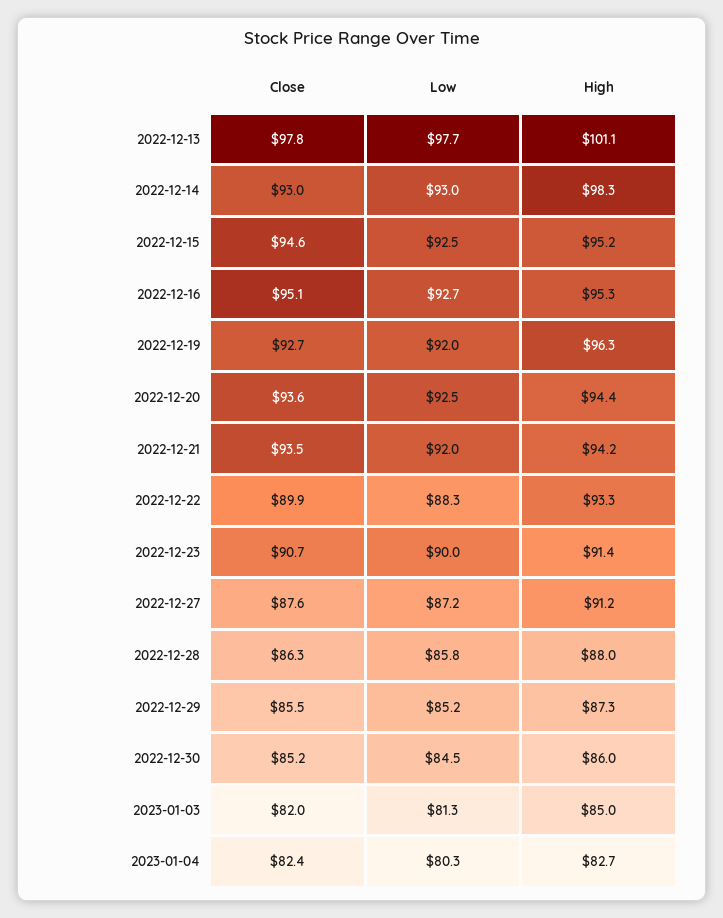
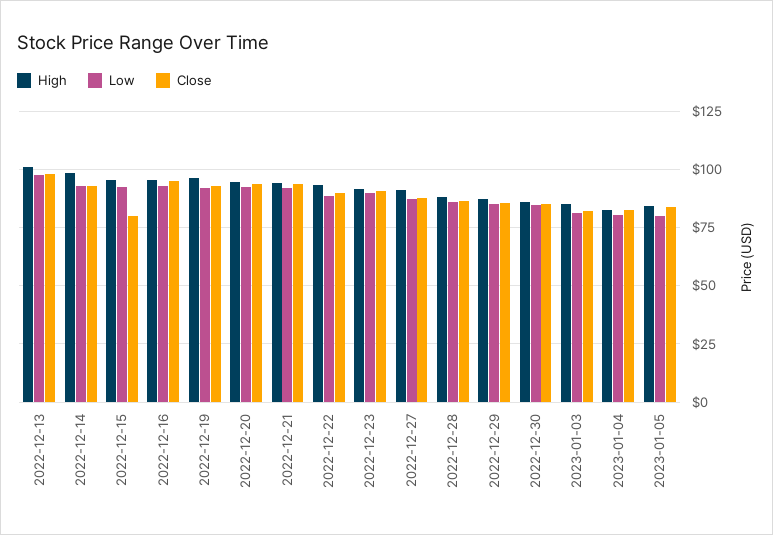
Close, 2022-12-15: 94.6 -> 80
High, 2023-01-05: none -> 85
Low, 2023-01-05: none -> 80
Close, 2023-01-05: none -> 85

